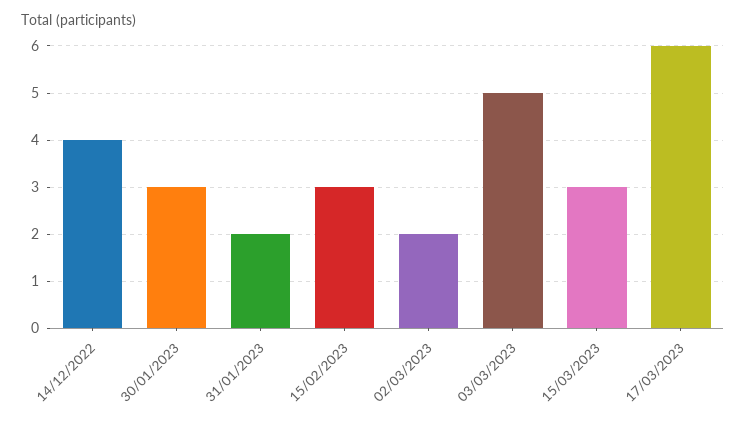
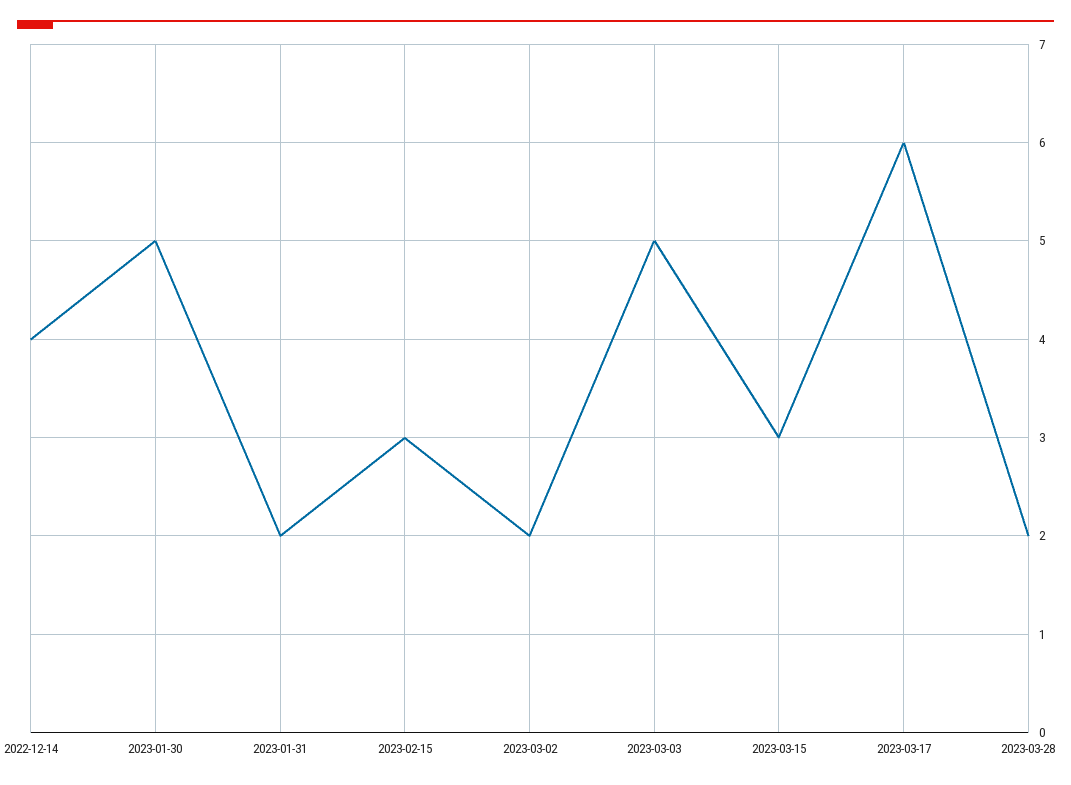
30/01/2023: 3 -> 5
2023-03-28: none -> 2

